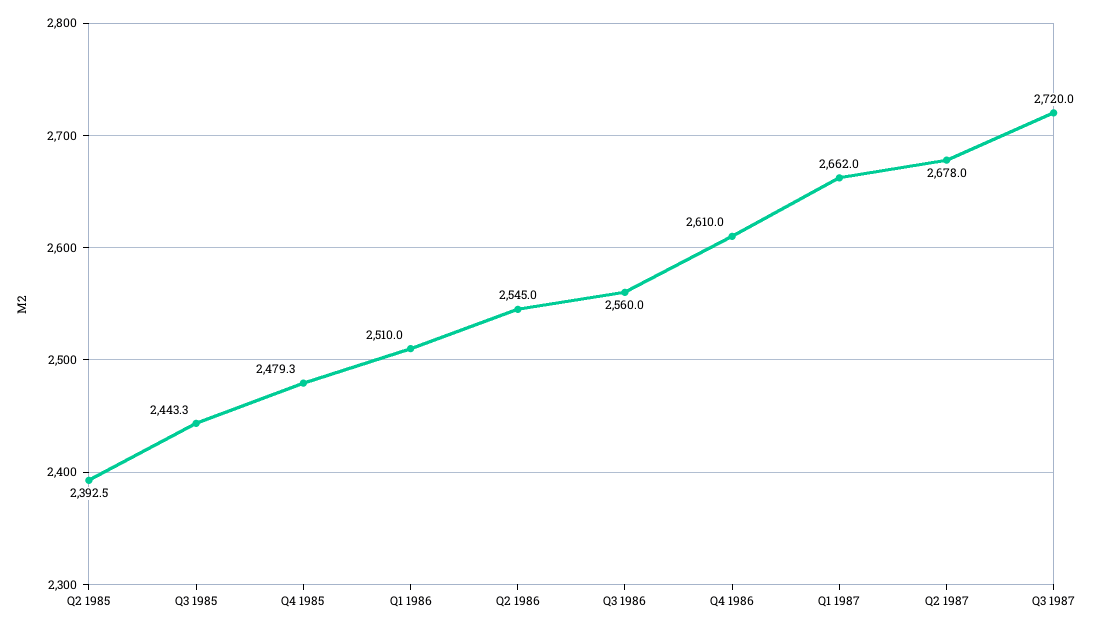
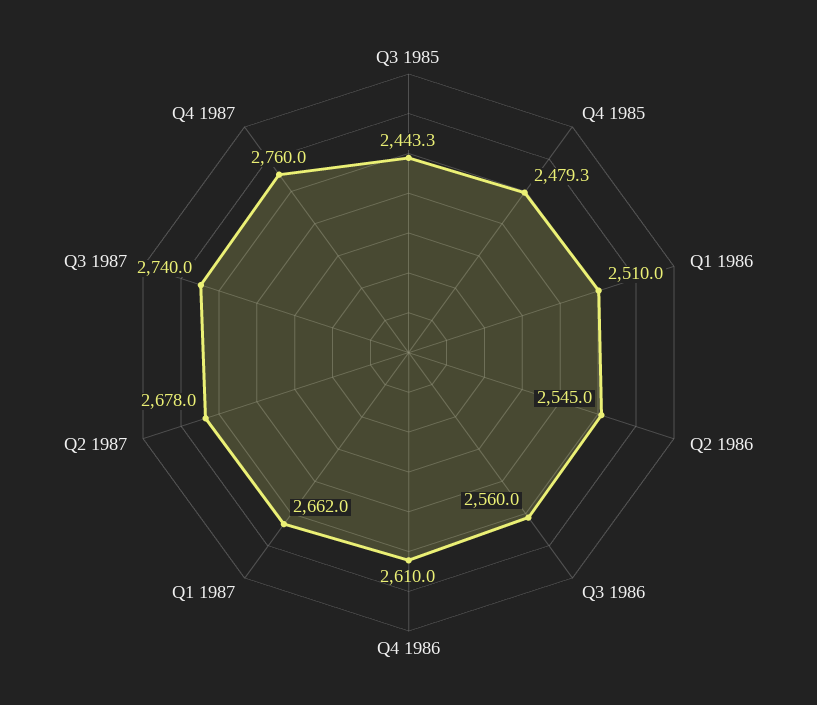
Q2 1985: 2392.5 -> none
Q3 1987: 2720 -> 2740
Q4 1987: none -> 2760

